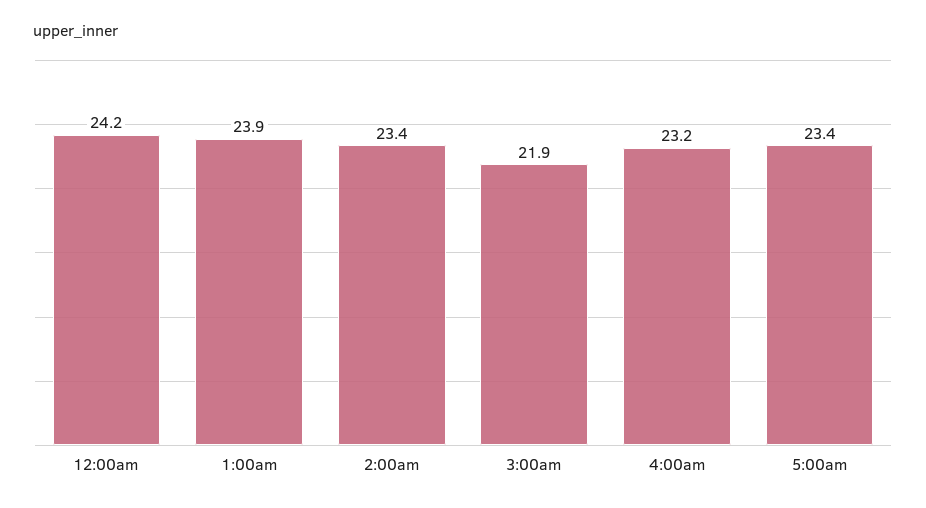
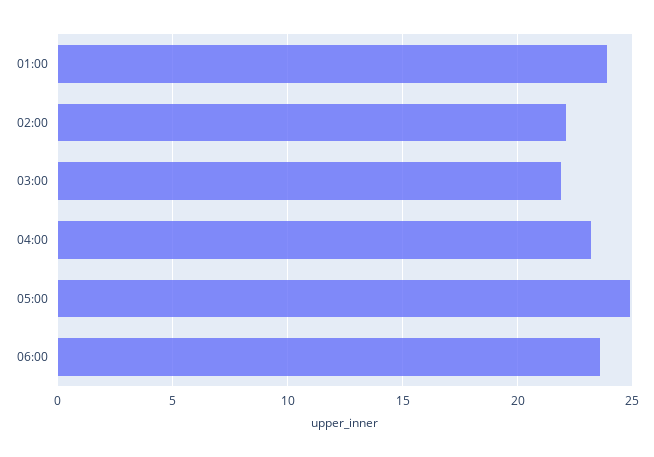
12:00am: 24.2 -> none
2:00am: 23.4 -> 22
5:00am: 23.4 -> 25
06:00: none -> 23.5

